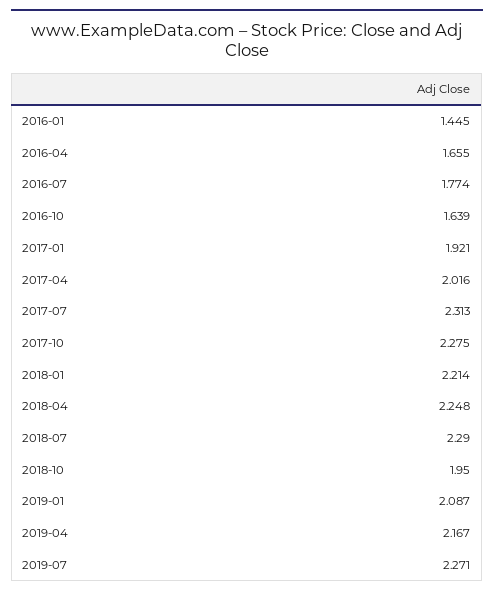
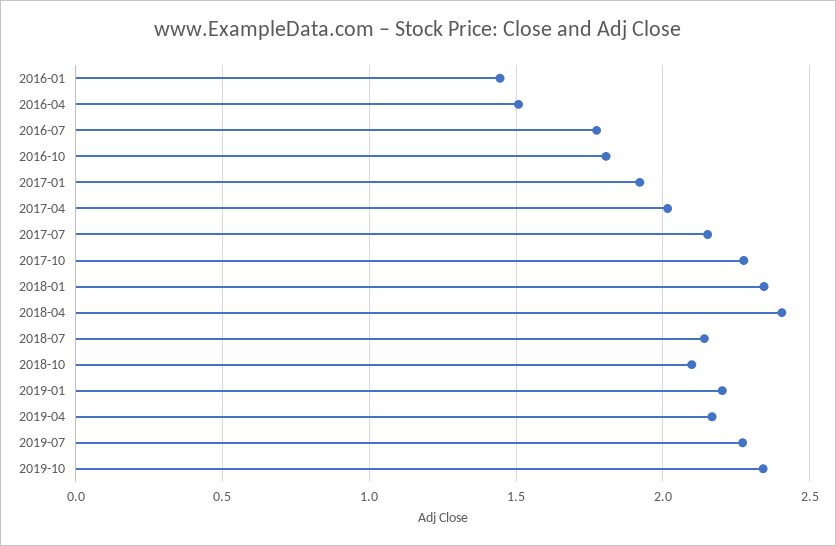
2016-04: 1.655 -> 1.5
2016-10: 1.639 -> 1.8
2017-07: 2.313 -> 2.15
2018-01: 2.214 -> 2.35
2018-04: 2.248 -> 2.4
2018-07: 2.29 -> 2.15
2018-10: 1.95 -> 2.1
2019-01: 2.087 -> 2.2
2019-10: none -> 2.35

